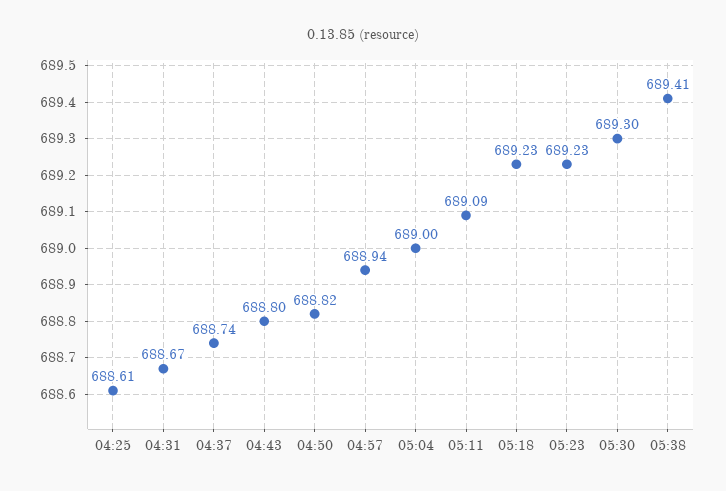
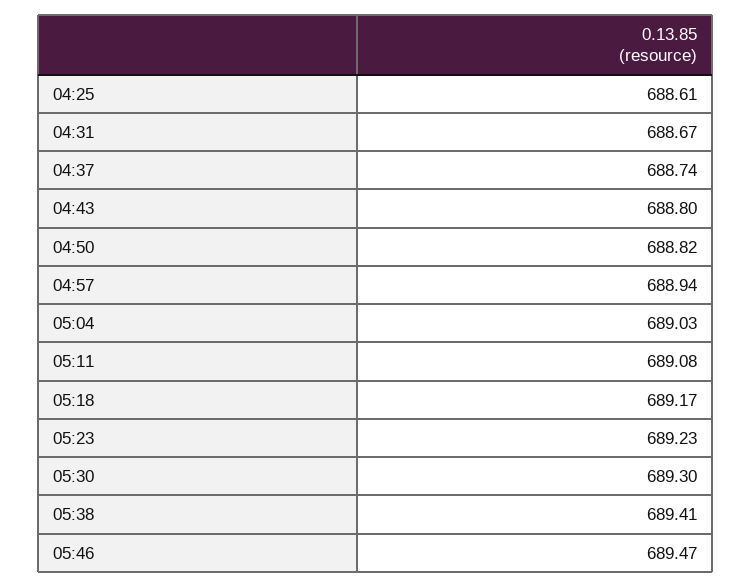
05:04: 689 -> 689.03
05:11: 689.09 -> 689.08
05:18: 689.23 -> 689.17
05:46: none -> 689.47

